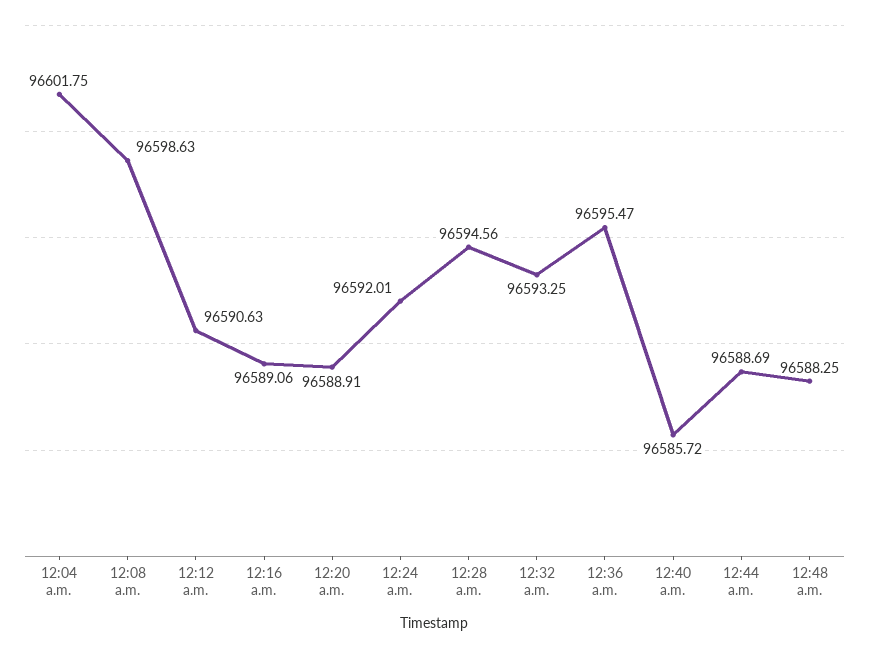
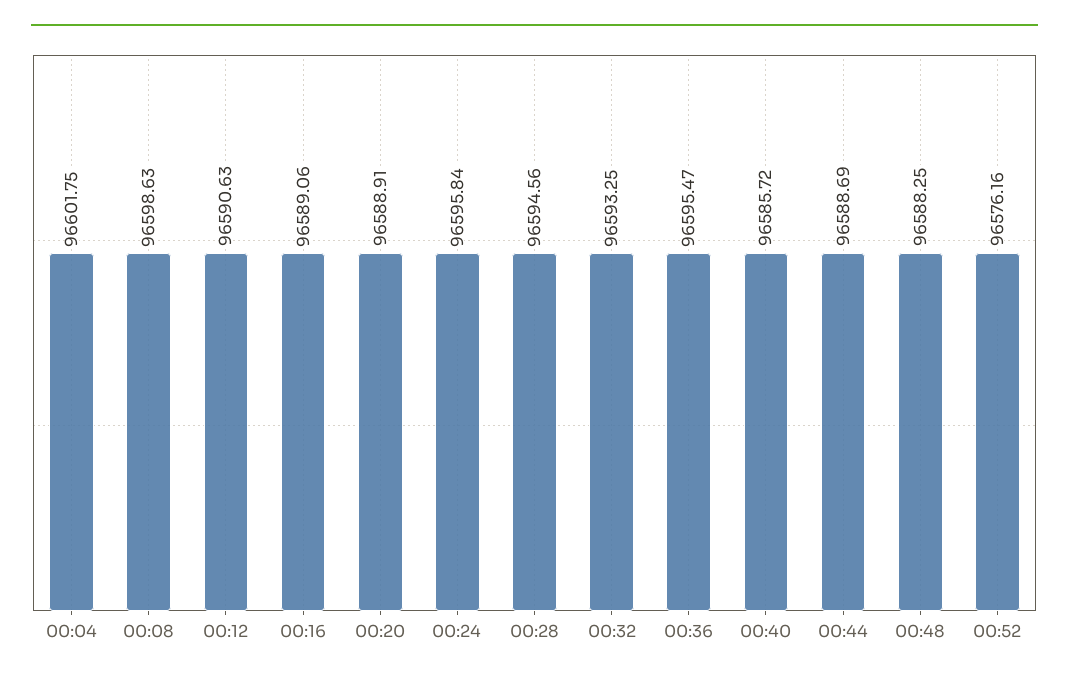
12:24 a.m.: 96592.01 -> 96595.84
00:52: none -> 96576.16

